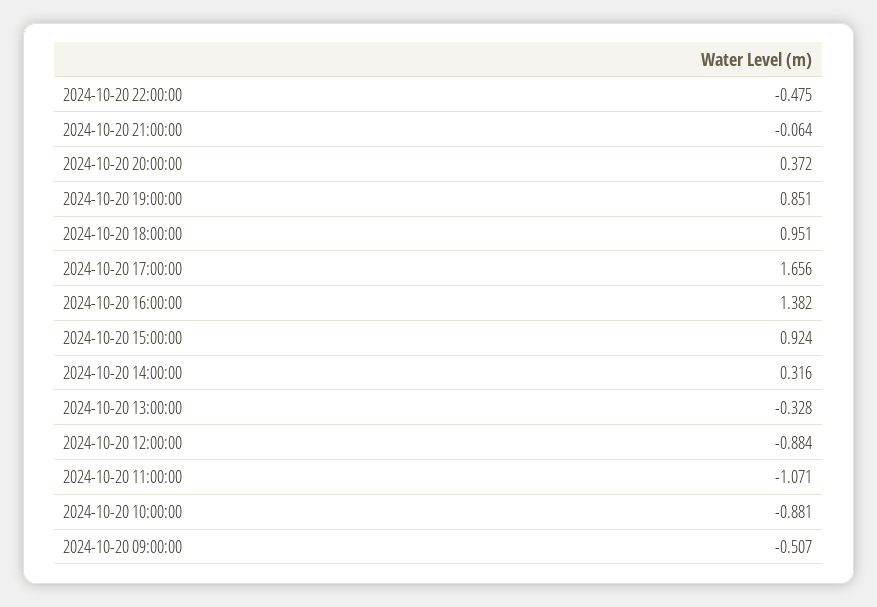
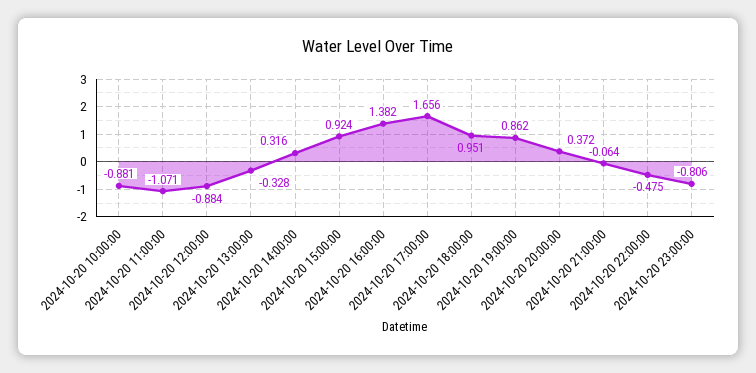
2024-10-20 19:00:00: 0.851 -> 0.862
2024-10-20 09:00:00: -0.507 -> none
2024-10-20 23:00:00: none -> -0.806

